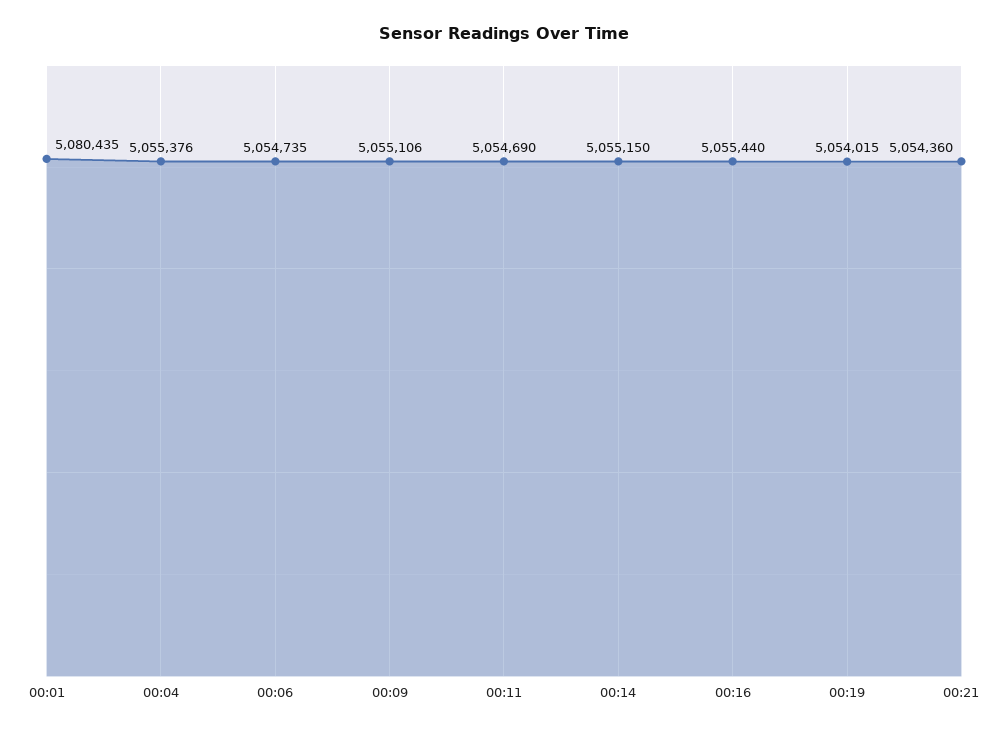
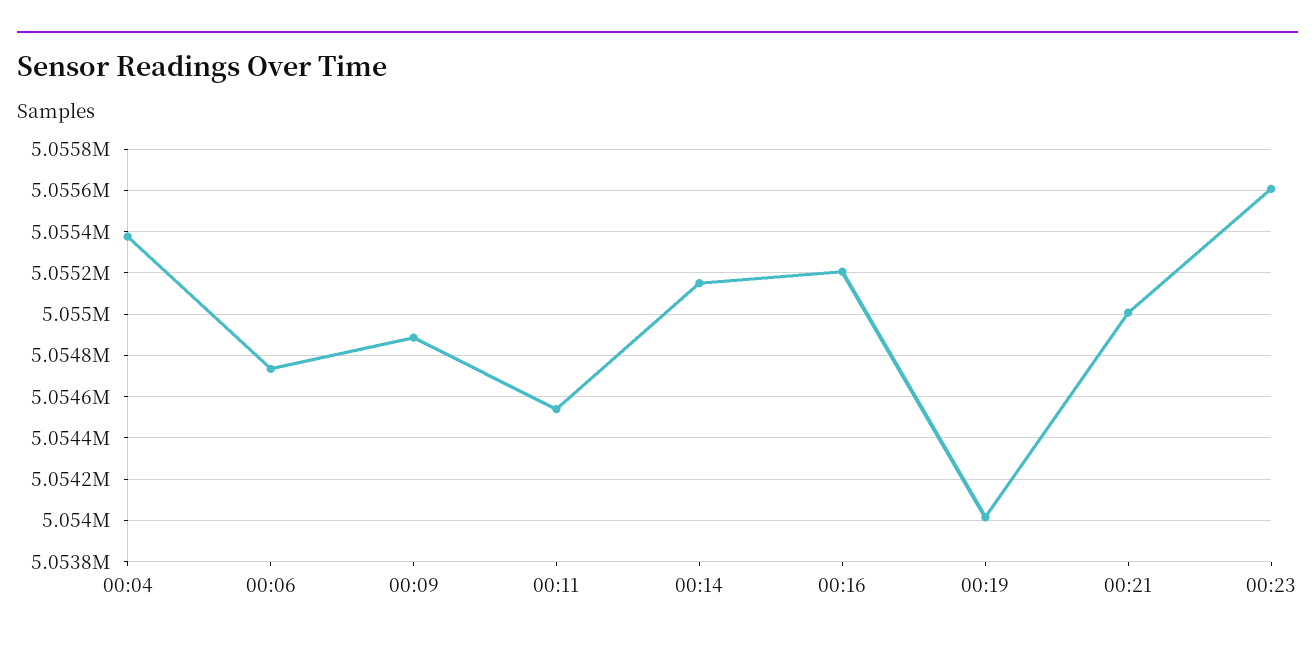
00:01: 5080435 -> none
00:09: 5055106 -> 5054900
00:11: 5054690 -> 5054550
00:16: 5055440 -> 5055200
00:21: 5054360 -> 5055000
00:23: none -> 5055600

